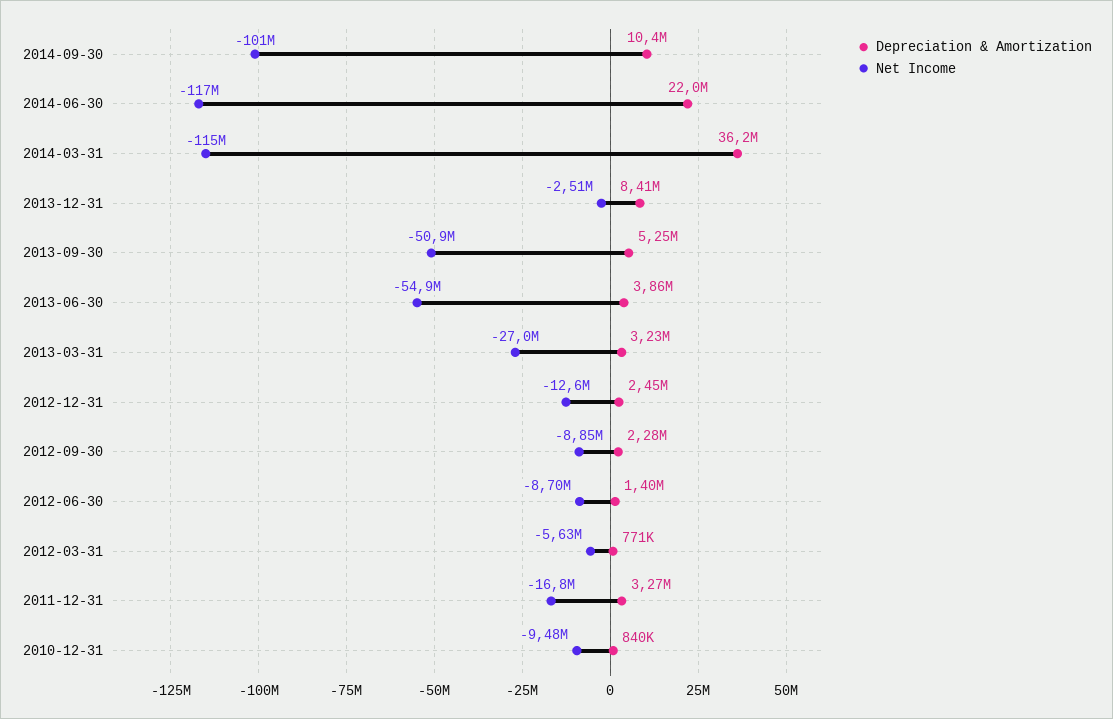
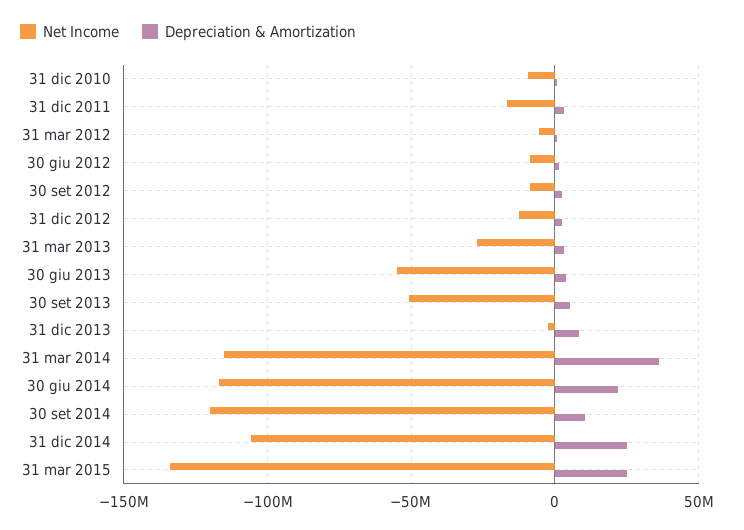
Net Income, 2014-09-30: -101000000 -> -120000000
Net Income, 31 dic 2014: none -> -105000000
Depreciation & Amortization, 31 dic 2014: none -> 25000000
Net Income, 31 mar 2015: none -> -135000000
Depreciation & Amortization, 31 mar 2015: none -> 25000000

